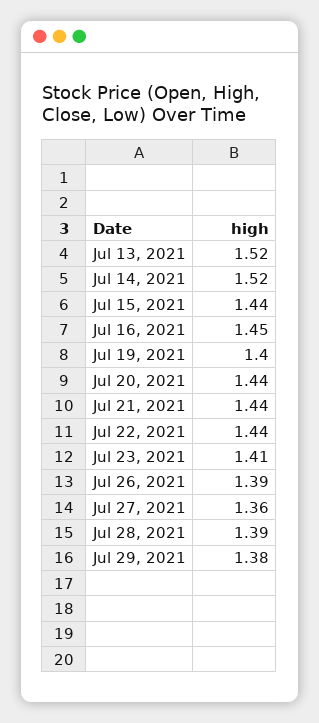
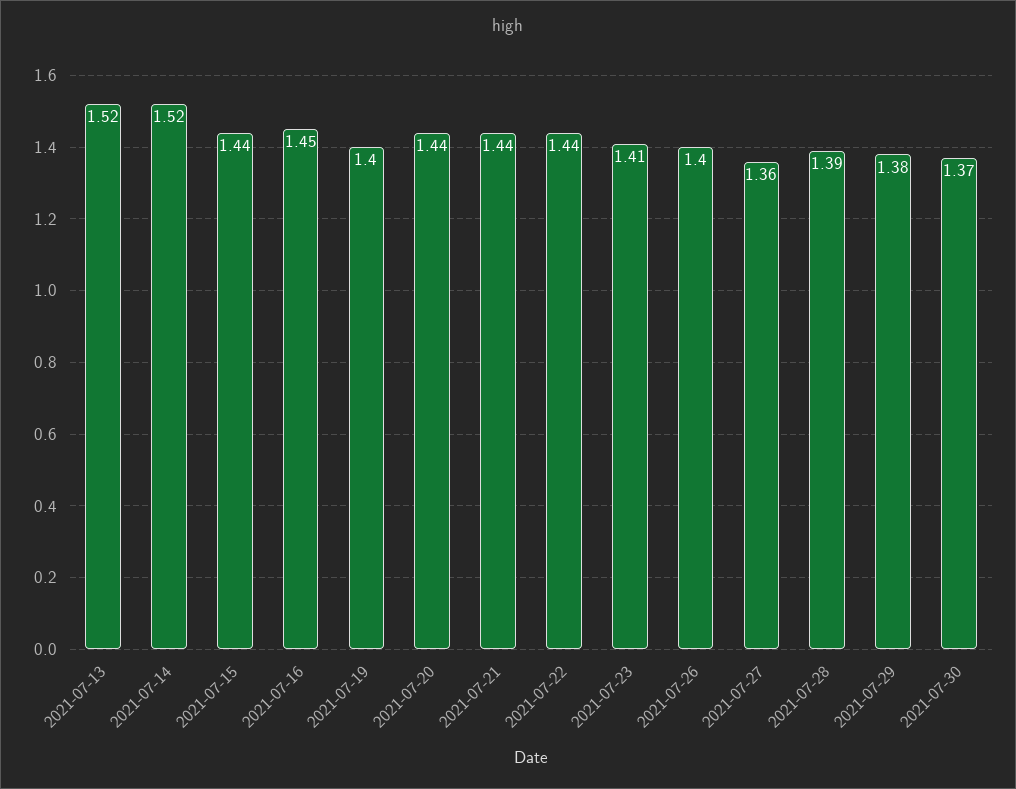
Jul 26, 2021: 1.39 -> 1.4
2021-07-30: none -> 1.37

